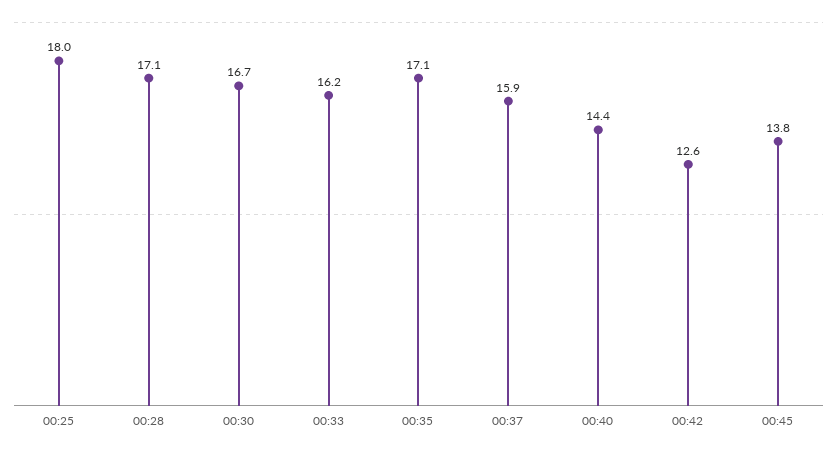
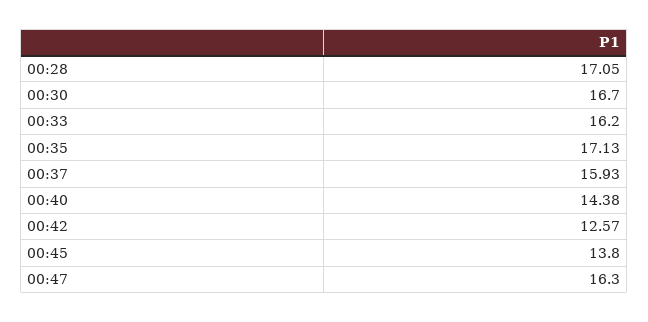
00:25: 18 -> none
00:47: none -> 16.3

